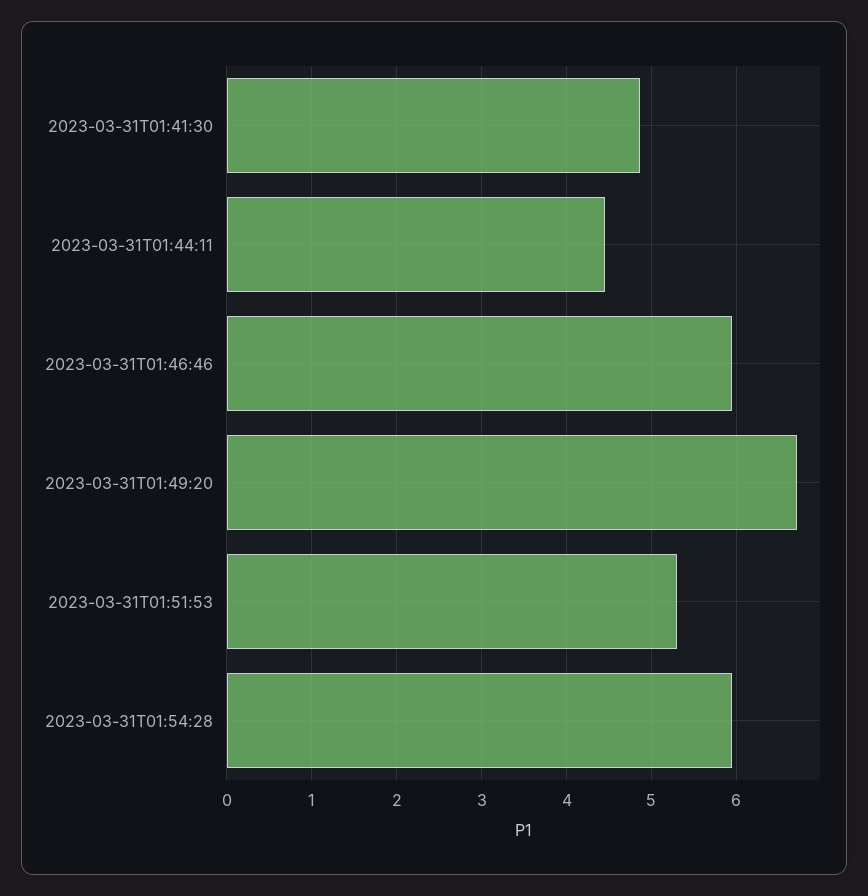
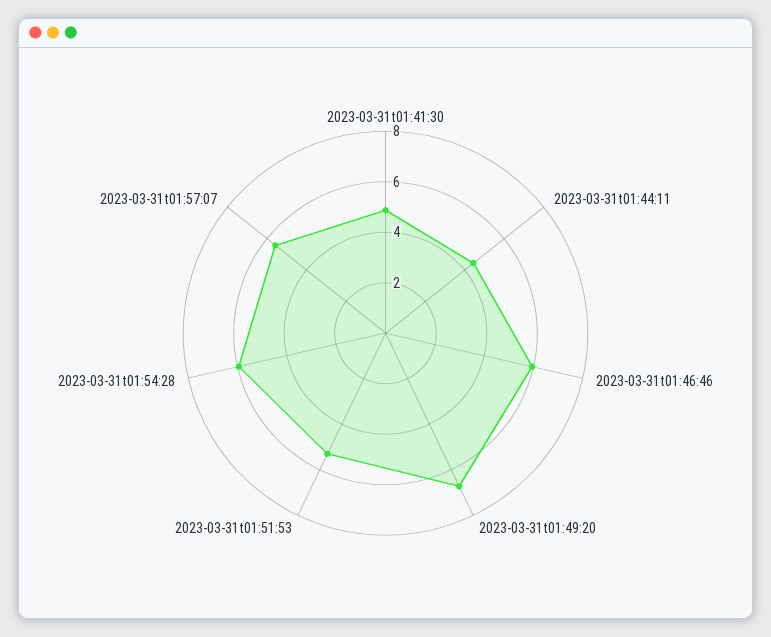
2023-03-31t01:57:07: none -> 5.5

